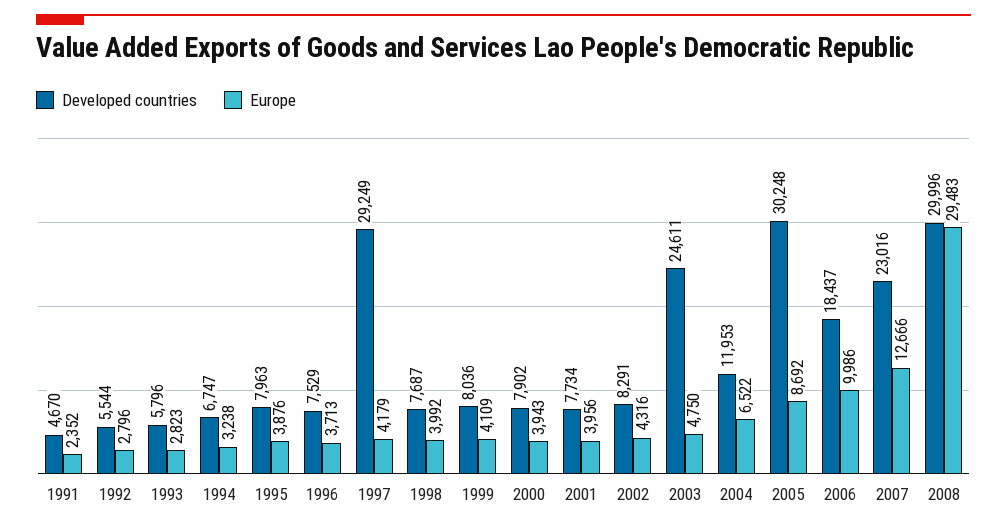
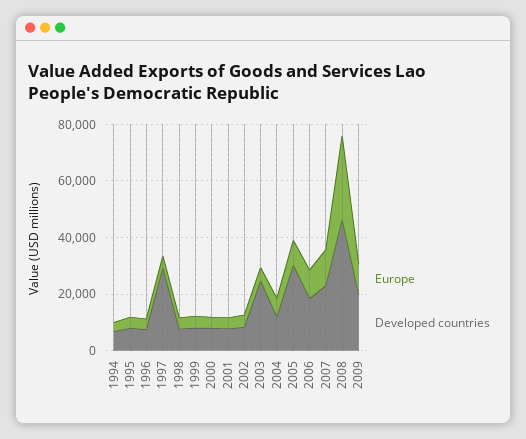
Developed countries, 1991: 4670 -> none
Europe, 1991: 2352 -> none
Developed countries, 1992: 5544 -> none
Europe, 1992: 2796 -> none
Developed countries, 1993: 5796 -> none
Europe, 1993: 2823 -> none
Developed countries, 2008: 29996 -> 45000
Europe, 2009: none -> 10000
Developed countries, 2009: none -> 20000

